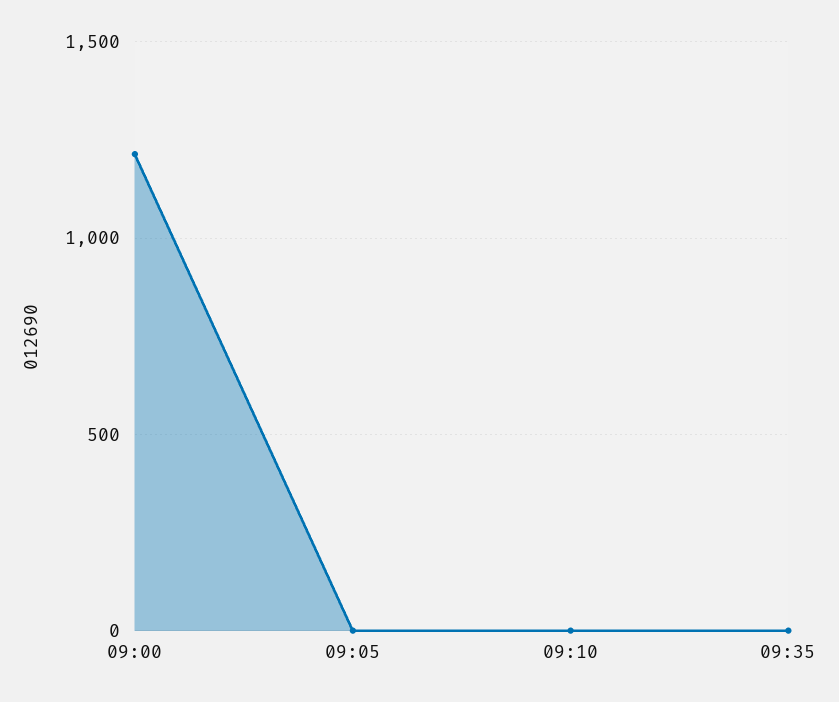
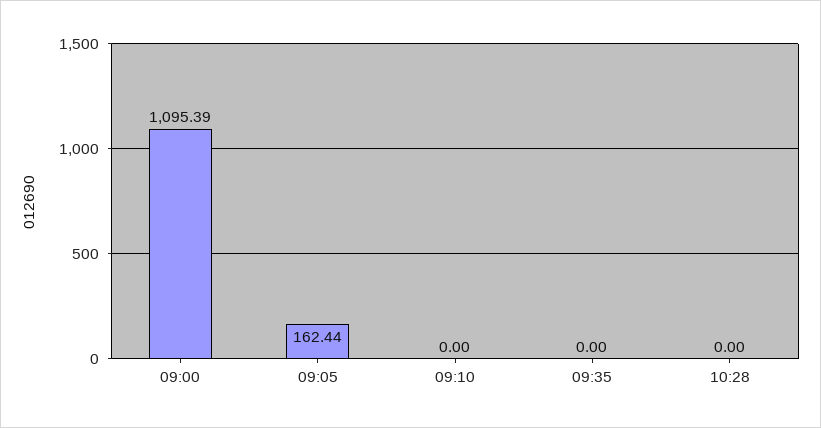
09:00: 1200 -> 1095.39
09:05: 0 -> 162.44
10:28: none -> 0

